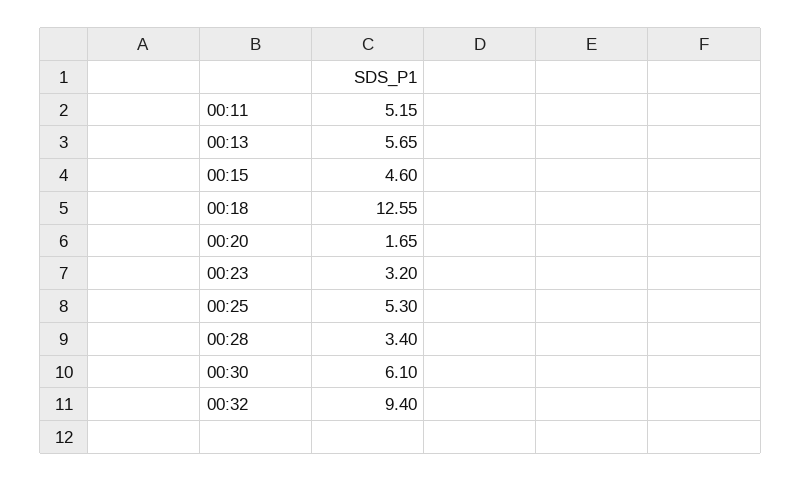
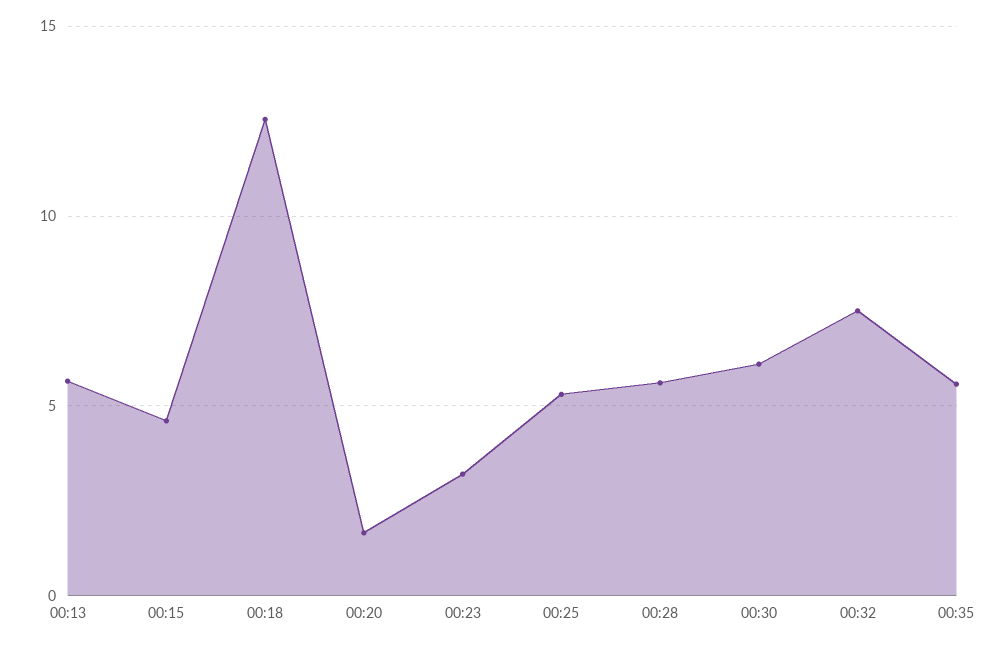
00:11: 5.15 -> none
00:28: 3.4 -> 5.5
00:32: 9.4 -> 7.5
00:35: none -> 5.5

